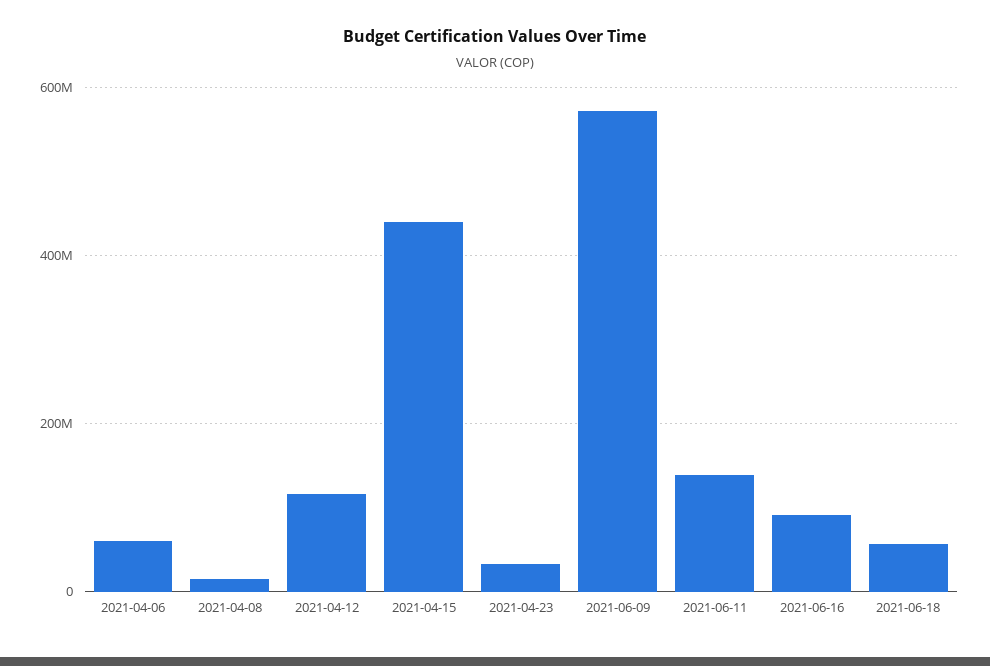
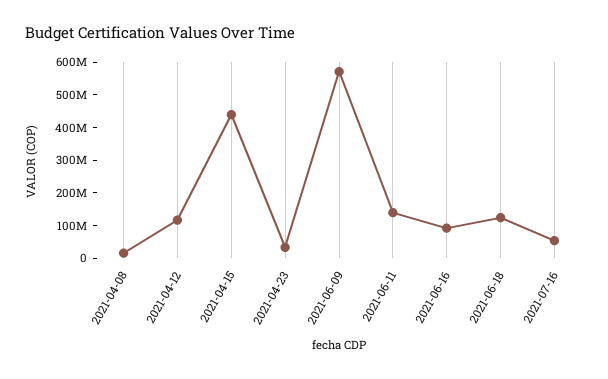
2021-04-06: 60000000 -> none
2021-06-18: 60000000 -> 125000000
2021-07-16: none -> 50000000

